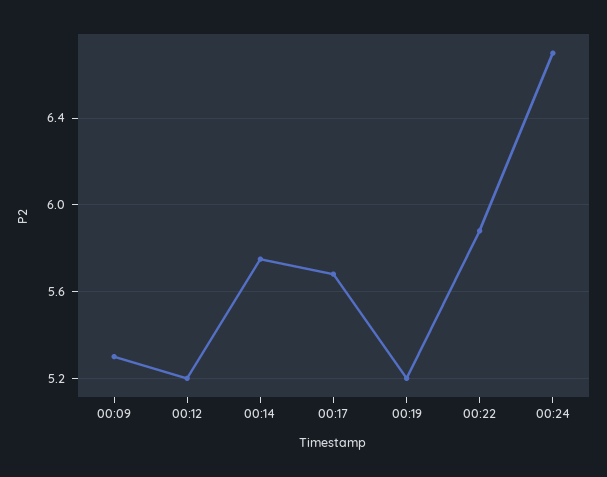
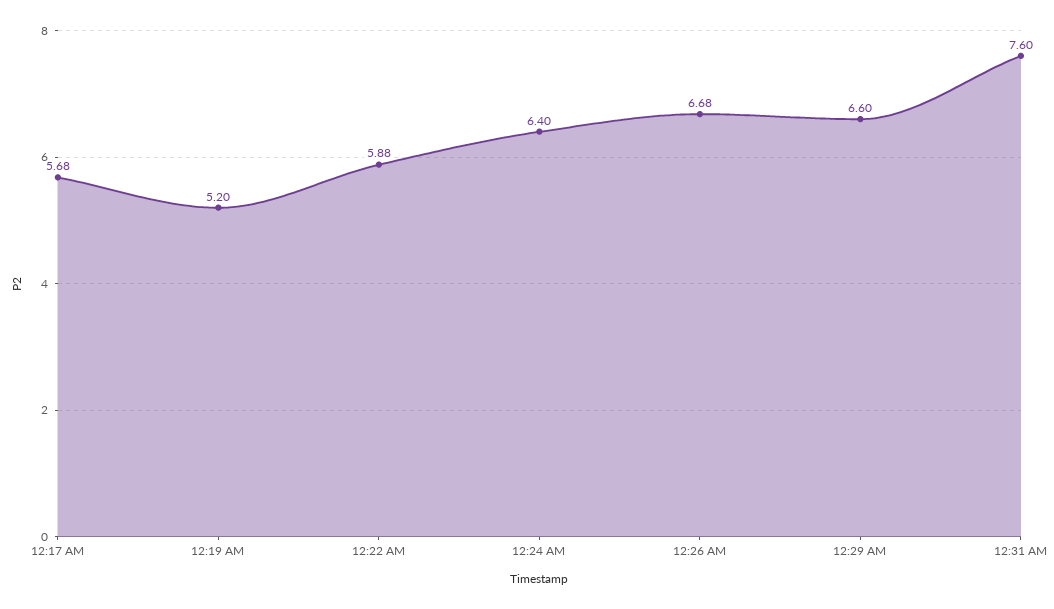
00:09: 5.3 -> none
00:12: 5.2 -> none
00:14: 5.75 -> none
00:24: 6.7 -> 6.4
12:26 AM: none -> 6.68
12:29 AM: none -> 6.6
12:31 AM: none -> 7.6

